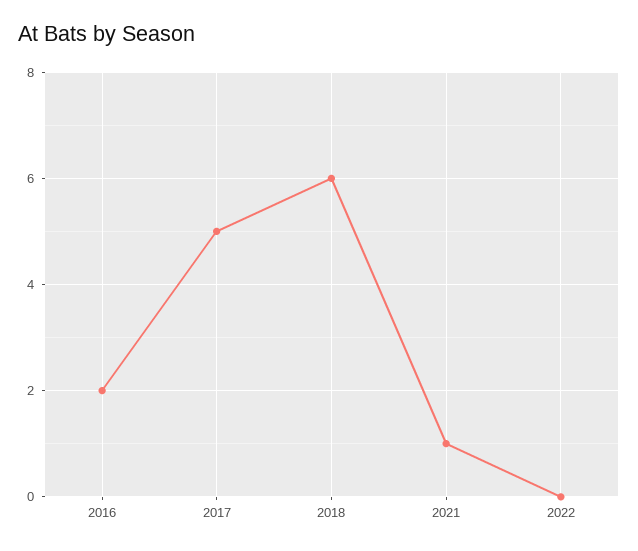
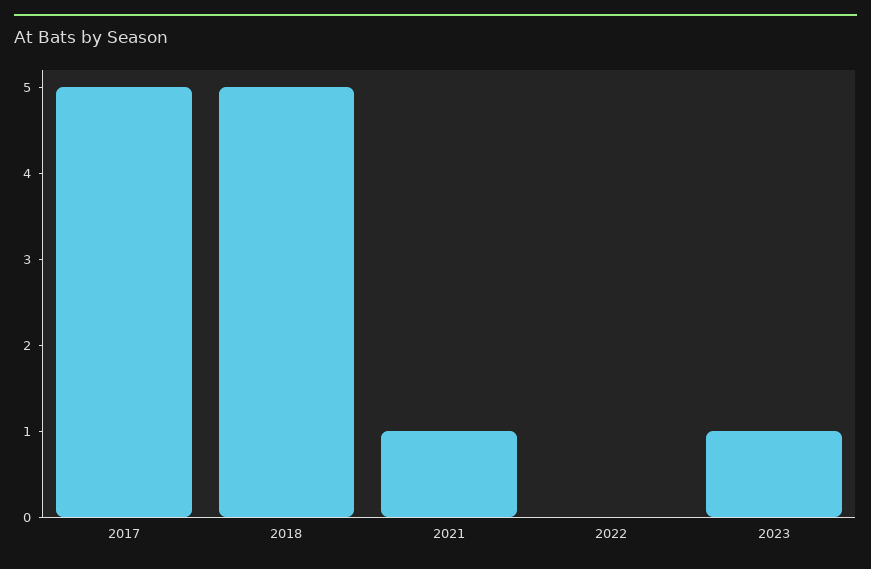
2016: 2 -> none
2018: 6 -> 5
2023: none -> 1

